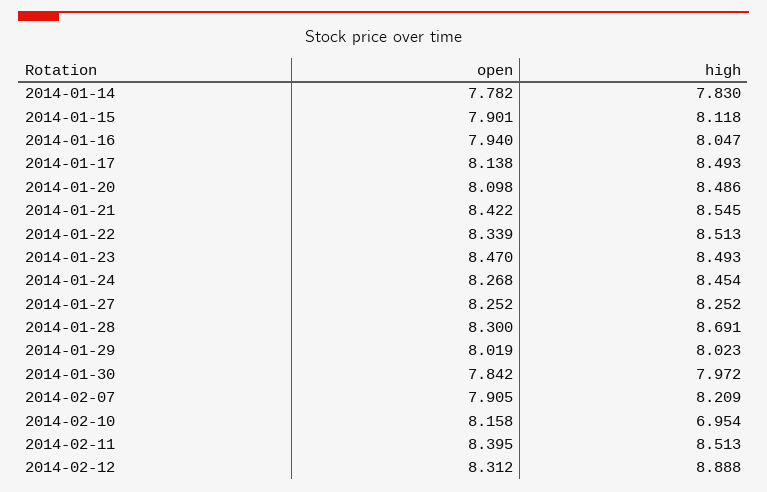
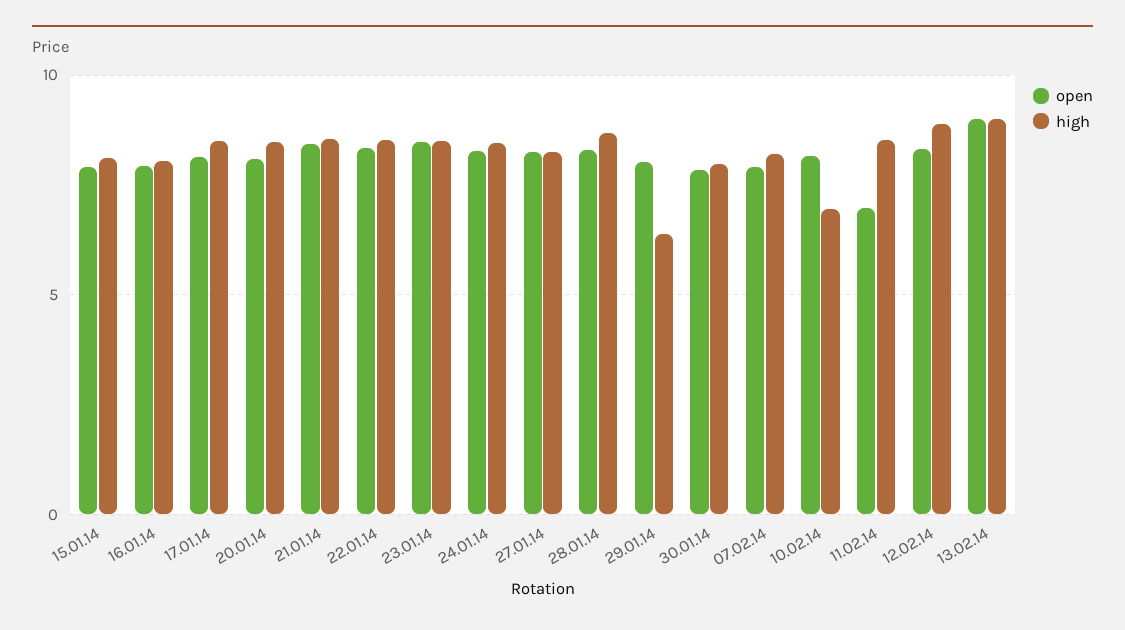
open, 2014-01-14: 7.782 -> none
high, 2014-01-14: 7.83 -> none
high, 2014-01-29: 8.023 -> 6.5
open, 2014-02-11: 8.395 -> 7
open, 13.02.14: none -> 9
high, 13.02.14: none -> 9

